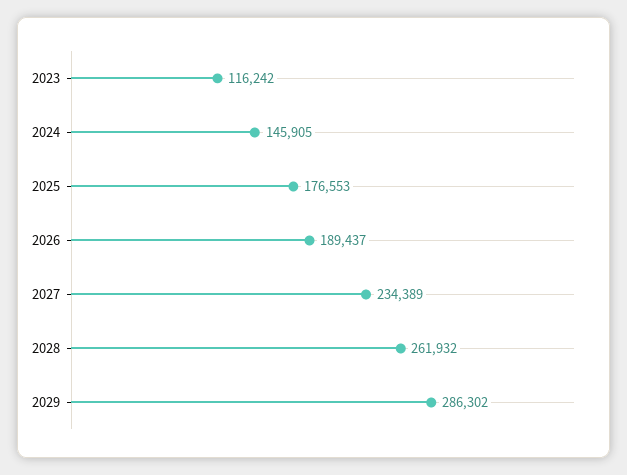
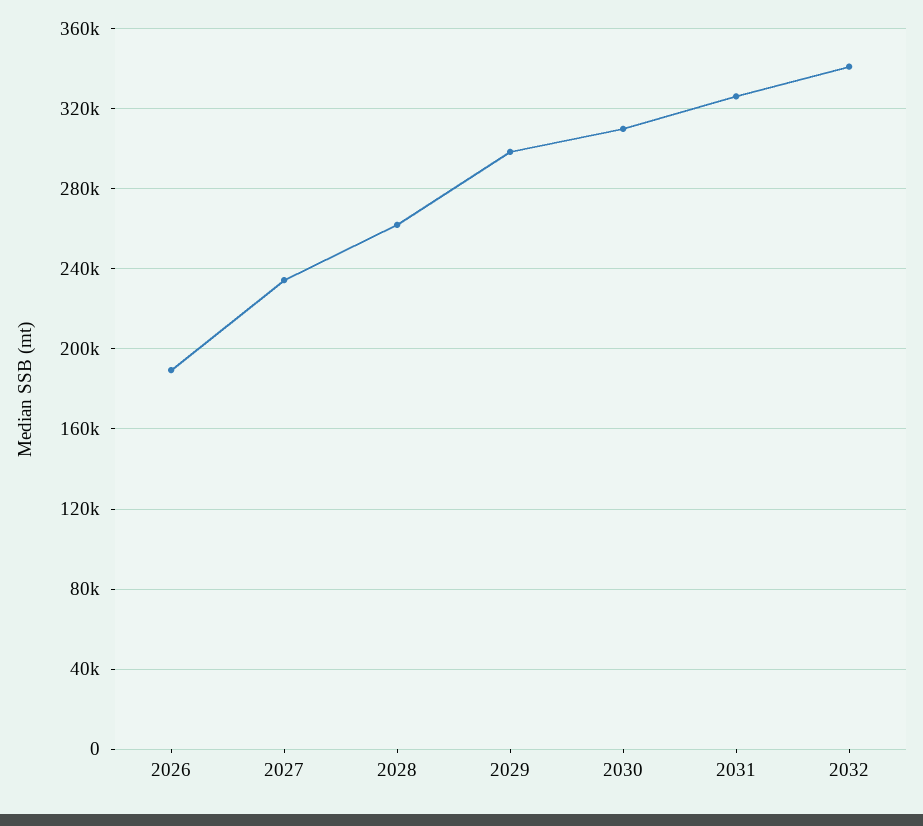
2023: 116242 -> none
2024: 145905 -> none
2025: 176553 -> none
2029: 286302 -> 300000
2030: none -> 310000
2031: none -> 325000
2032: none -> 340000

